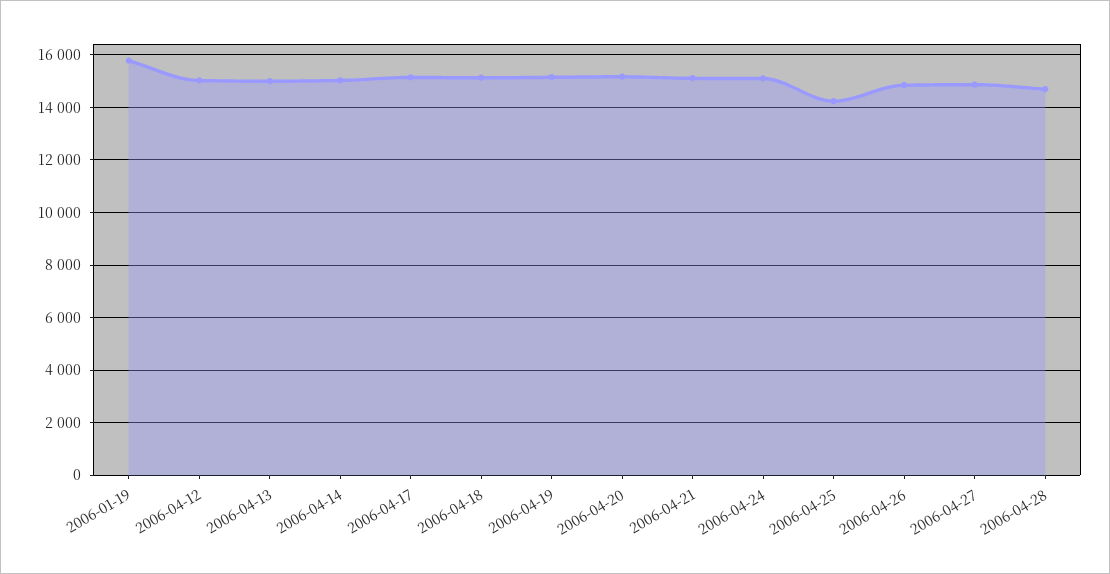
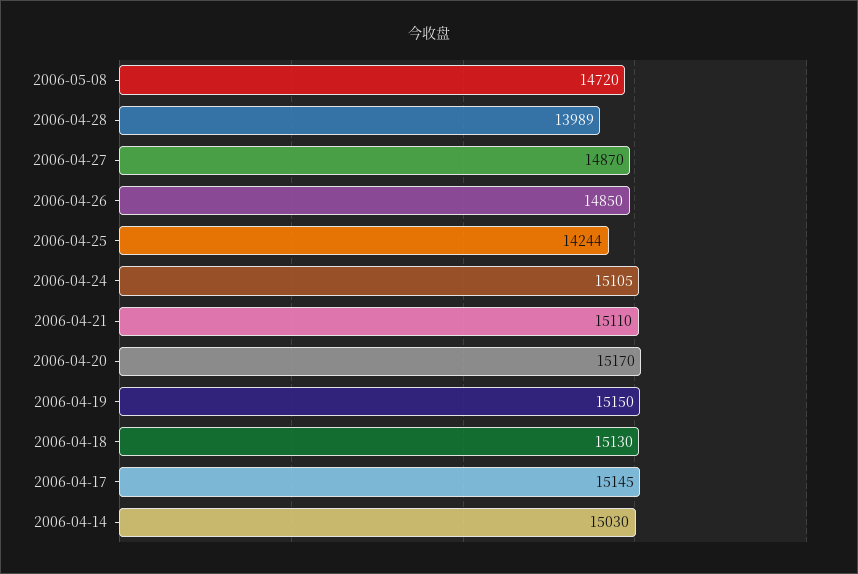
2006-01-19: 15750 -> none
2006-04-12: 15000 -> none
2006-04-13: 15000 -> none
2006-04-28: 14750 -> 13989
2006-05-08: none -> 14720

